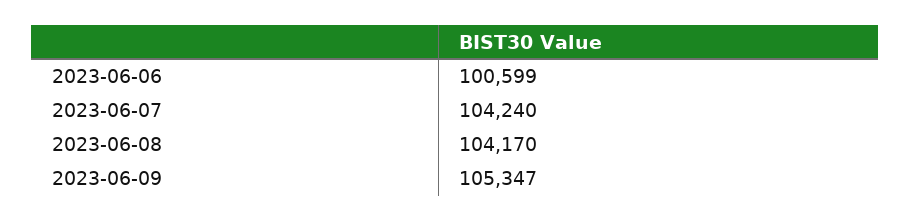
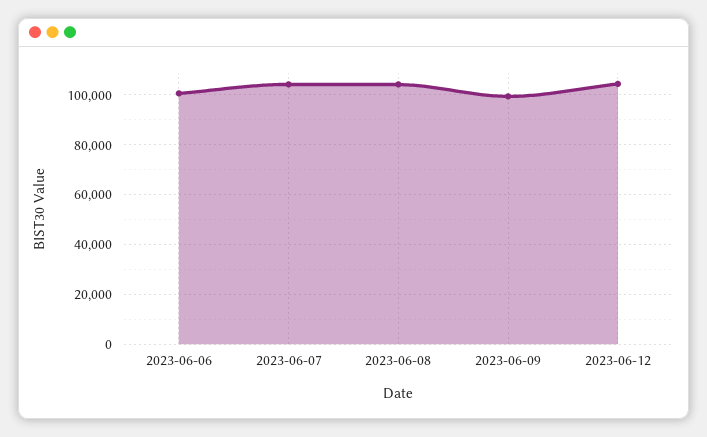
2023-06-09: 105347 -> 100000
2023-06-12: none -> 105000

